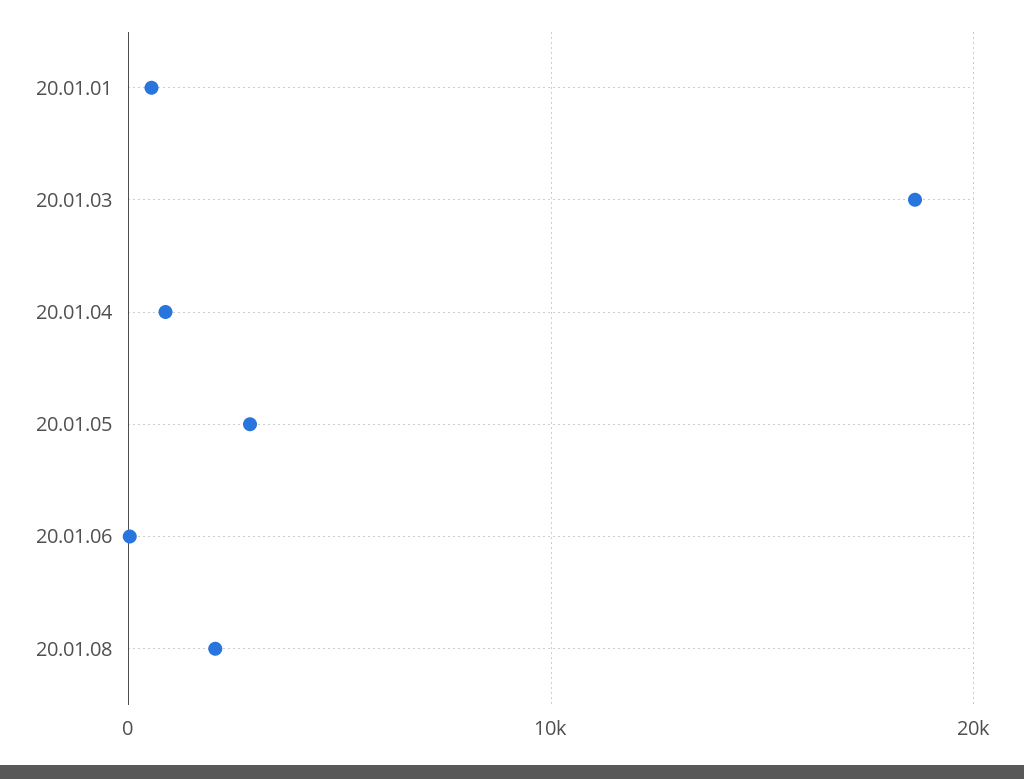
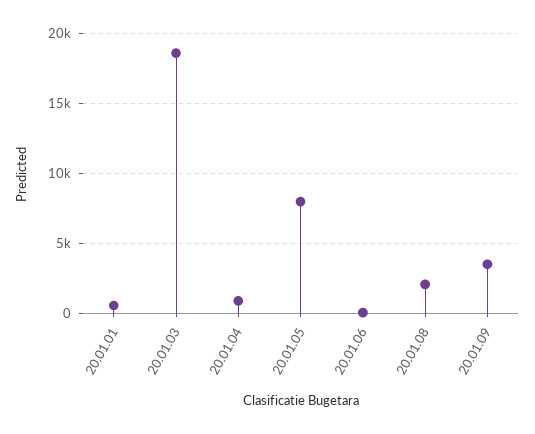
20.01.05: 3000 -> 8000
20.01.09: none -> 3500

